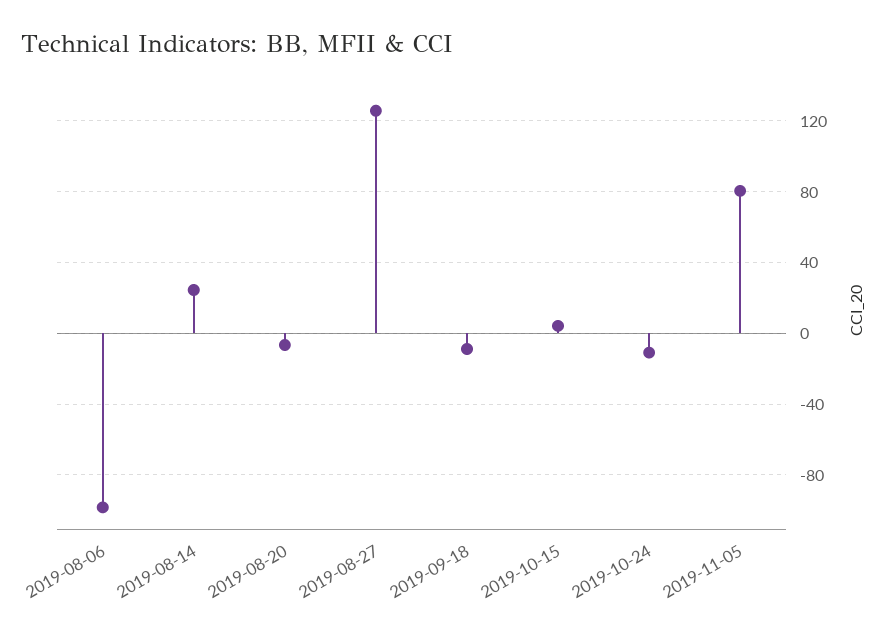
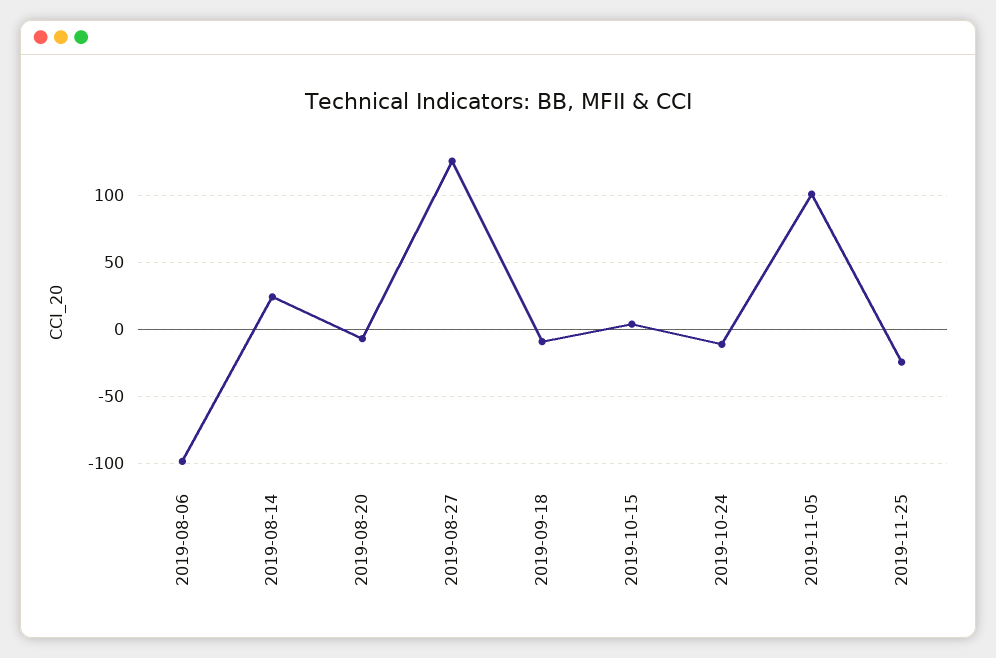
2019-11-05: 80 -> 100
2019-11-25: none -> -25

